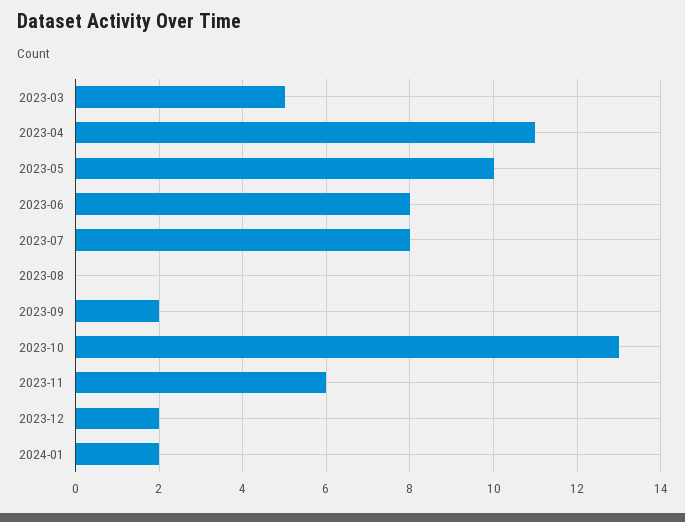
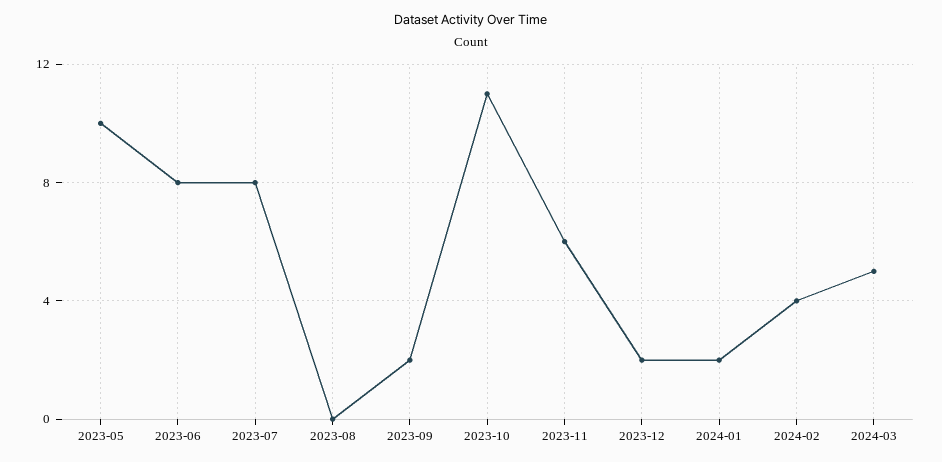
2023-03: 5 -> none
2023-04: 11 -> none
2023-10: 13 -> 11
2024-02: none -> 4
2024-03: none -> 5

